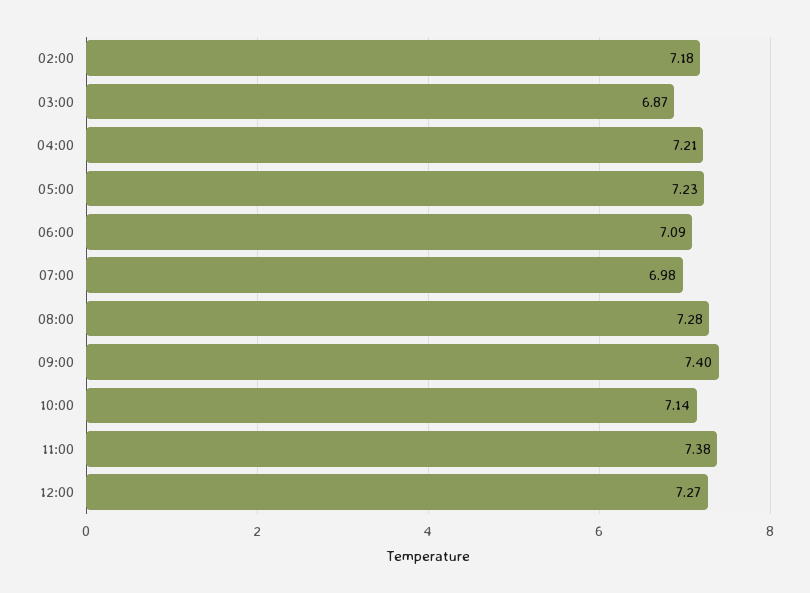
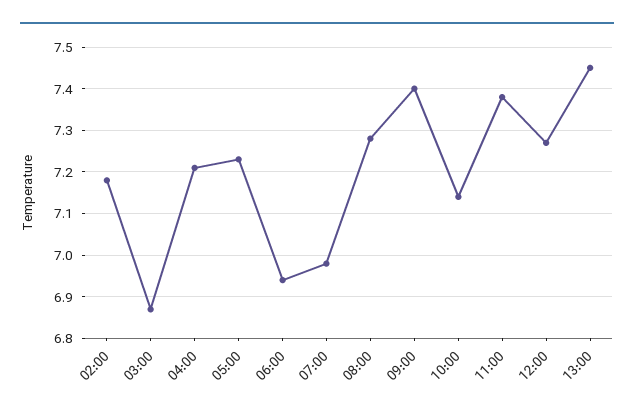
06:00: 7.09 -> 6.95
13:00: none -> 7.45

